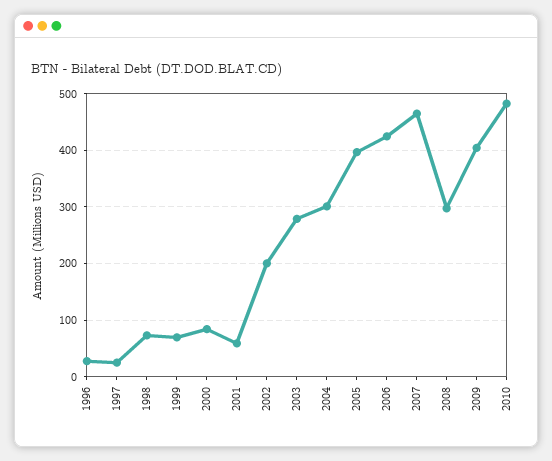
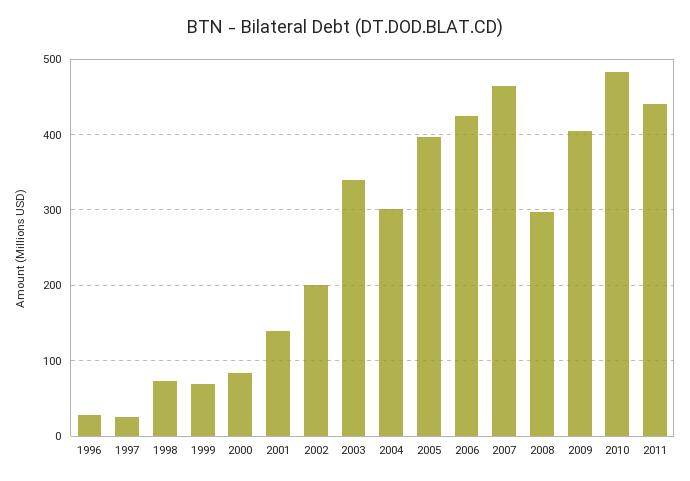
2001: 60 -> 140
2003: 280 -> 340
2011: none -> 440

